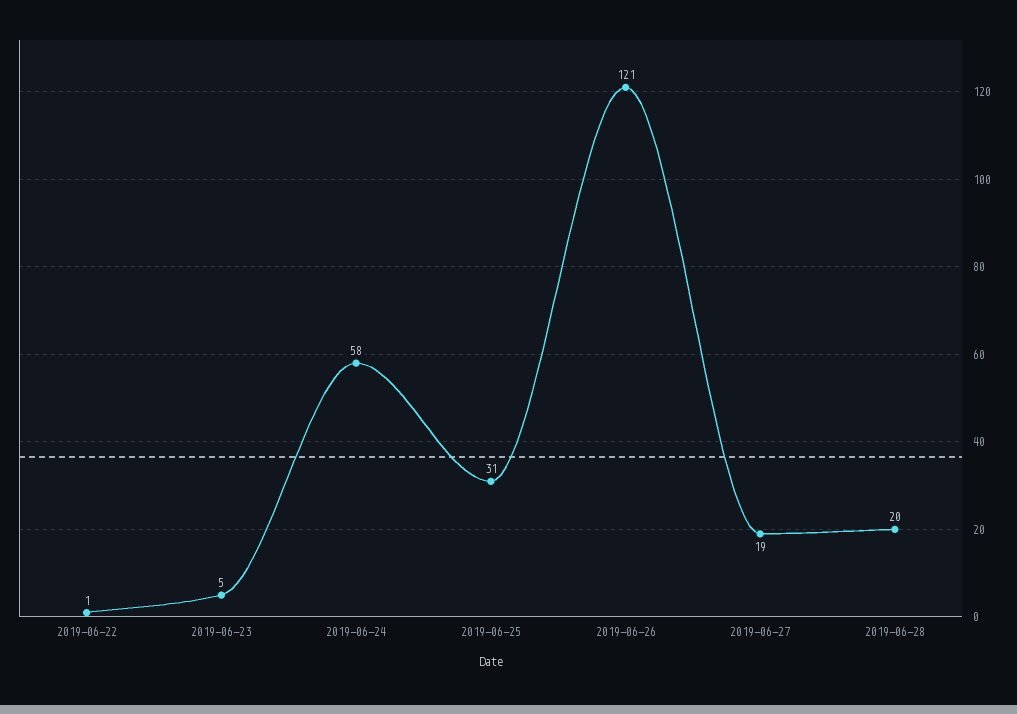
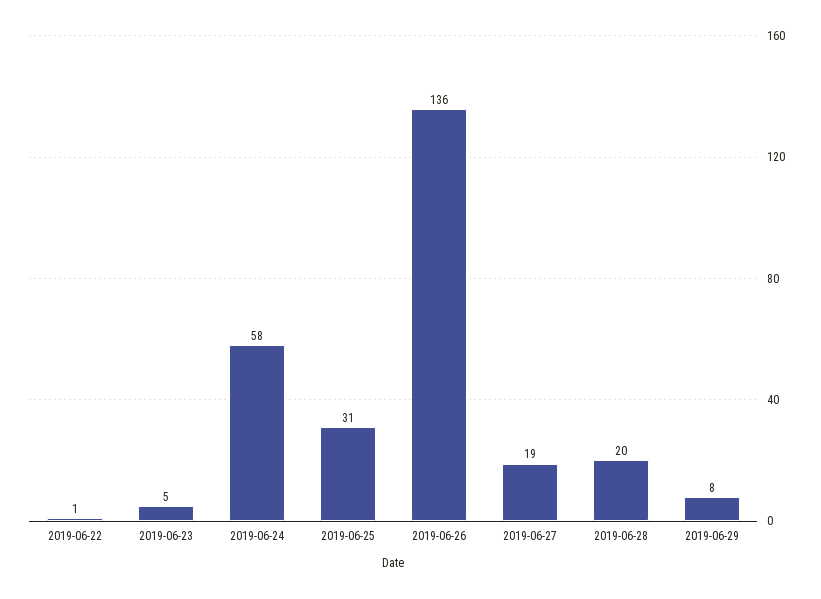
2019-06-26: 121 -> 136
2019-06-29: none -> 8

